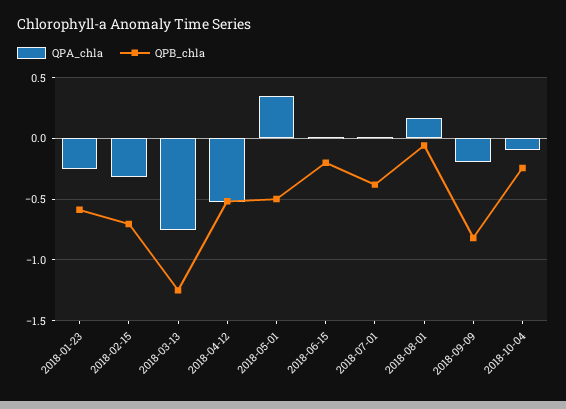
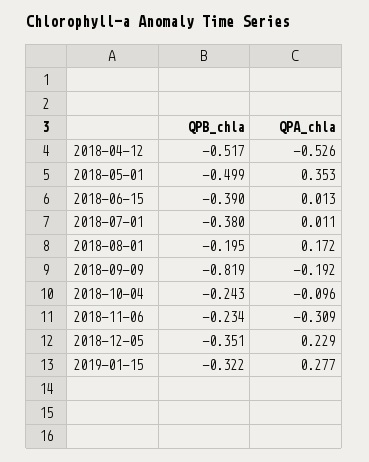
QPA_chla, 2018-01-23: -0.25 -> none
QPB_chla, 2018-01-23: -0.6 -> none
QPA_chla, 2018-02-15: -0.3 -> none
QPB_chla, 2018-02-15: -0.7 -> none
QPA_chla, 2018-03-13: -0.75 -> none
QPB_chla, 2018-03-13: -1.25 -> none
QPB_chla, 2018-06-15: -0.2 -> -0.39
QPB_chla, 2018-08-01: -0.05 -> -0.195
QPB_chla, 2018-11-06: none -> -0.234
QPA_chla, 2018-11-06: none -> -0.309
QPB_chla, 2018-12-05: none -> -0.351
QPA_chla, 2018-12-05: none -> 0.229
QPB_chla, 2019-01-15: none -> -0.322
QPA_chla, 2019-01-15: none -> 0.277

